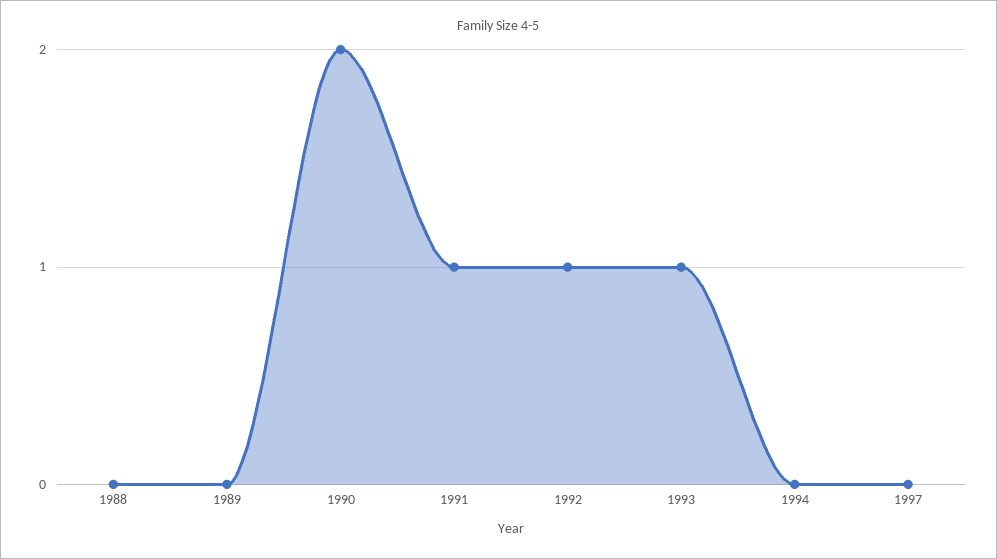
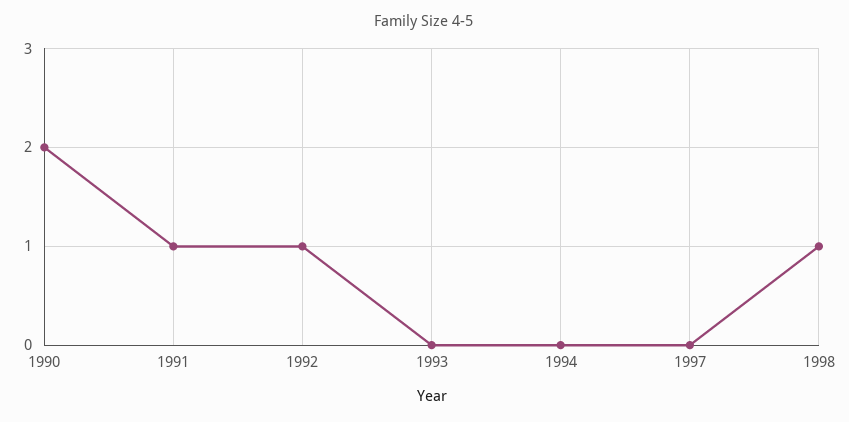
1988: 0 -> none
1989: 0 -> none
1993: 1 -> 0
1998: none -> 1

